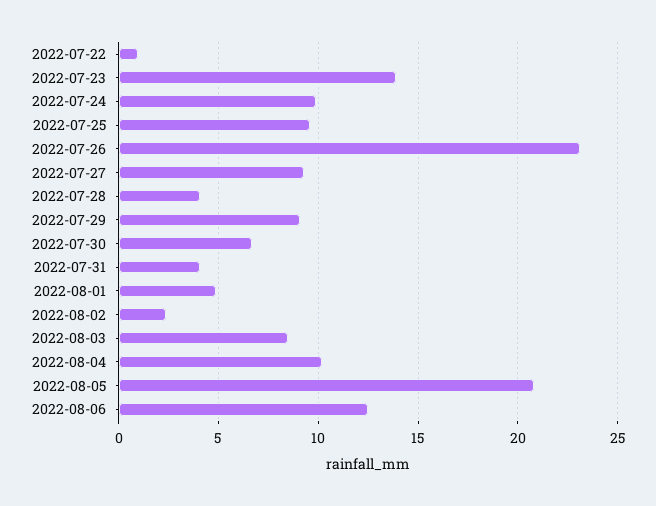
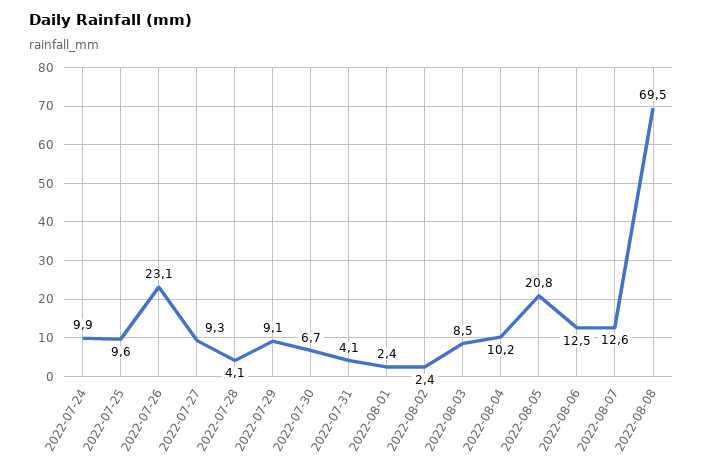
2022-07-22: 1 -> none
2022-07-23: 14 -> none
2022-08-01: 5 -> 2.4
2022-08-07: none -> 12.6
2022-08-08: none -> 69.5

